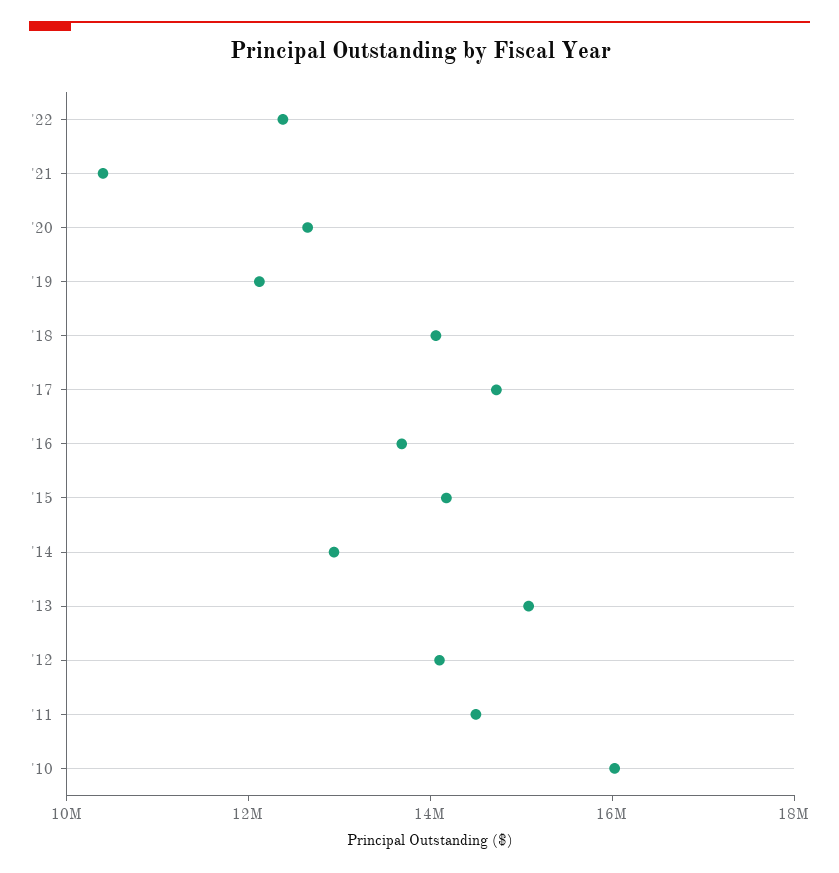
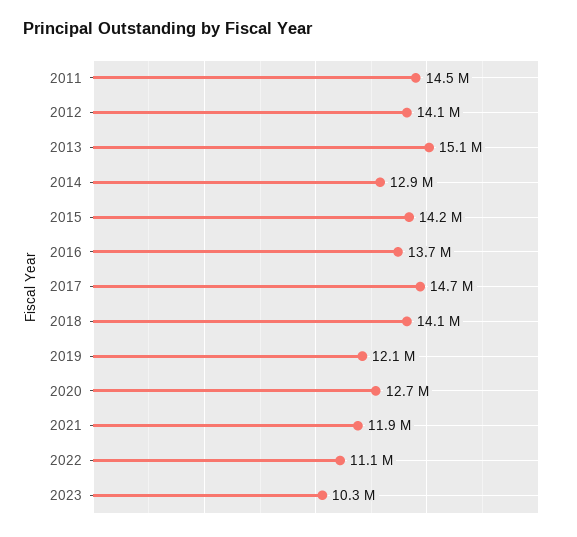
'22: 12500000 -> 11100000
'21: 10500000 -> 11900000
'10: 16000000 -> none
2023: none -> 10300000

